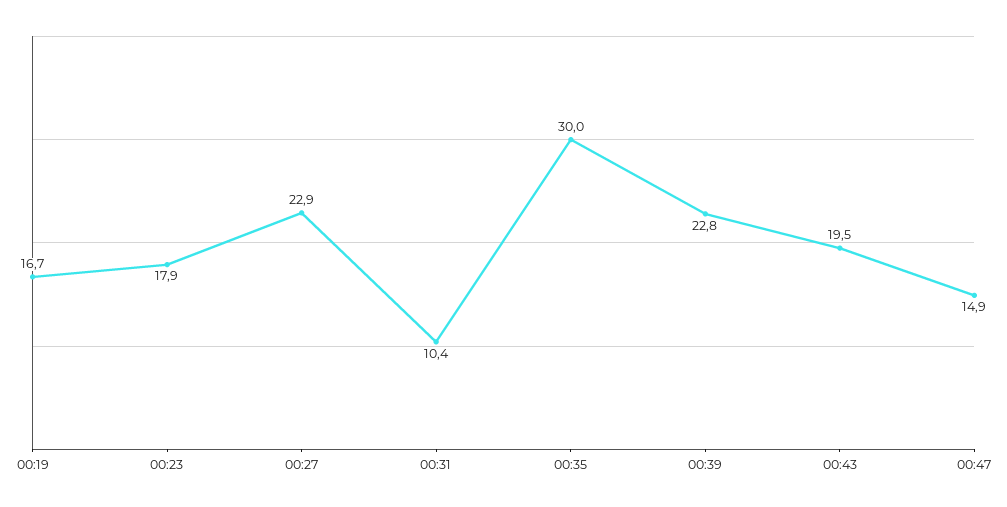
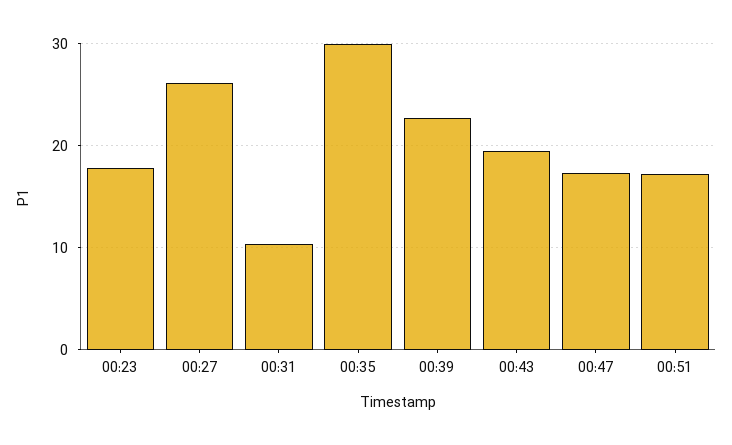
00:19: 16.7 -> none
00:27: 22.9 -> 26
00:47: 14.9 -> 17
00:51: none -> 17

